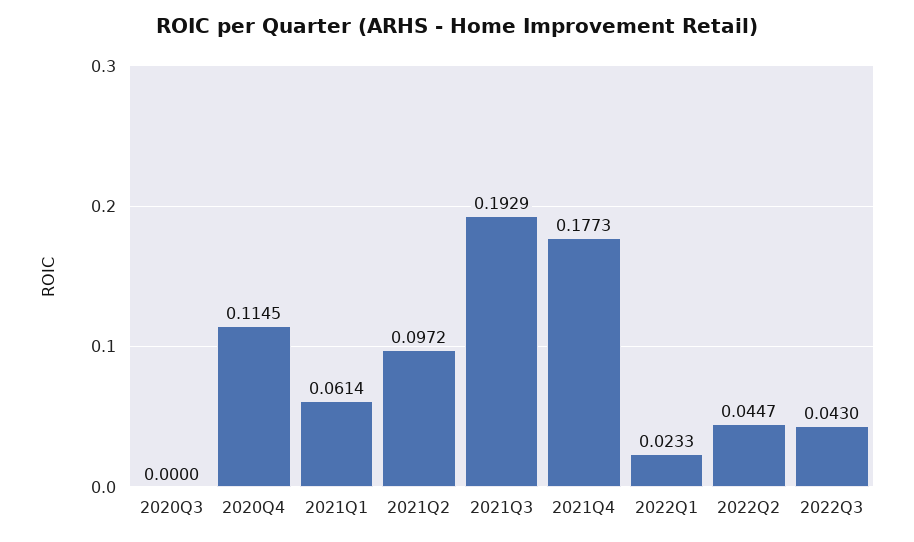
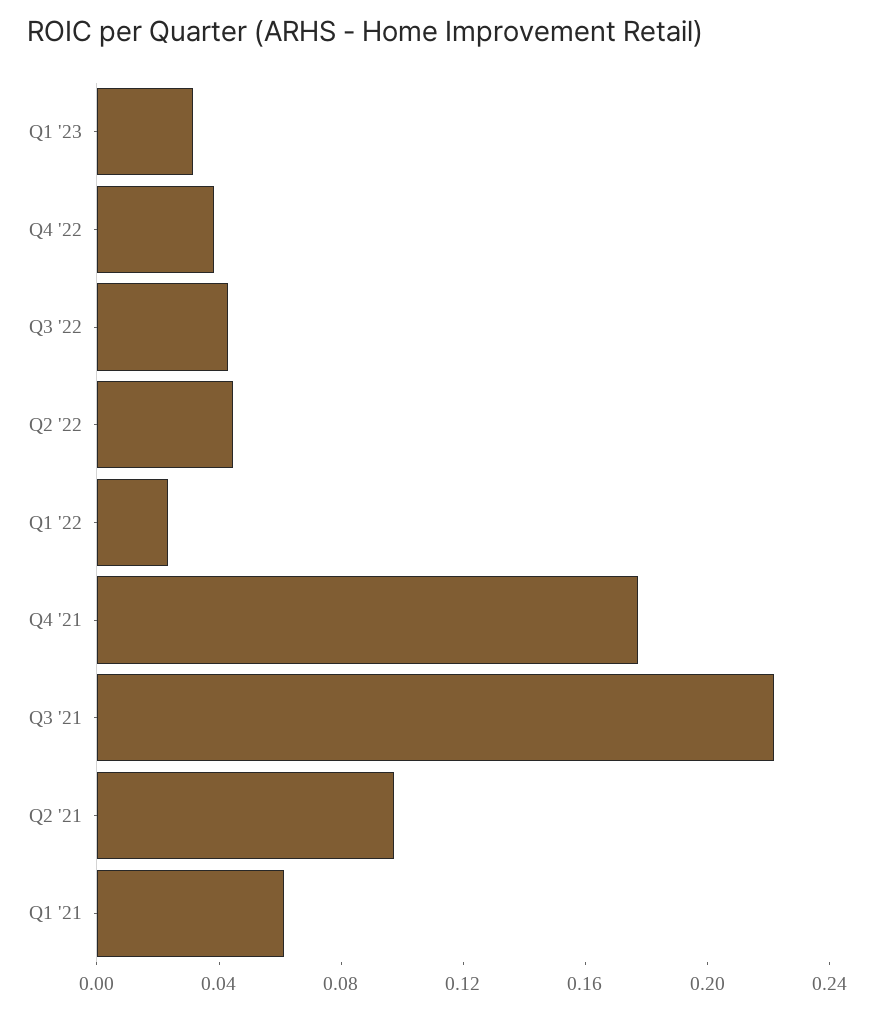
2020Q3: 0 -> none
2020Q4: 0.1145 -> none
2021Q3: 0.1929 -> 0.22
Q1 '23: none -> 0.03
Q4 '22: none -> 0.04

